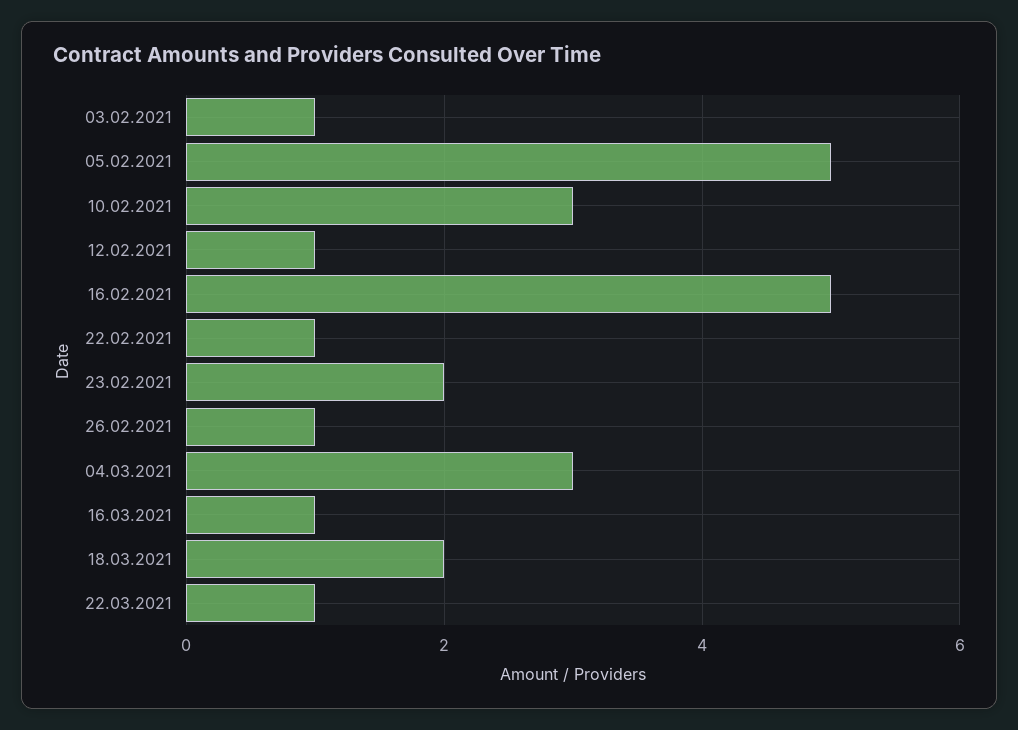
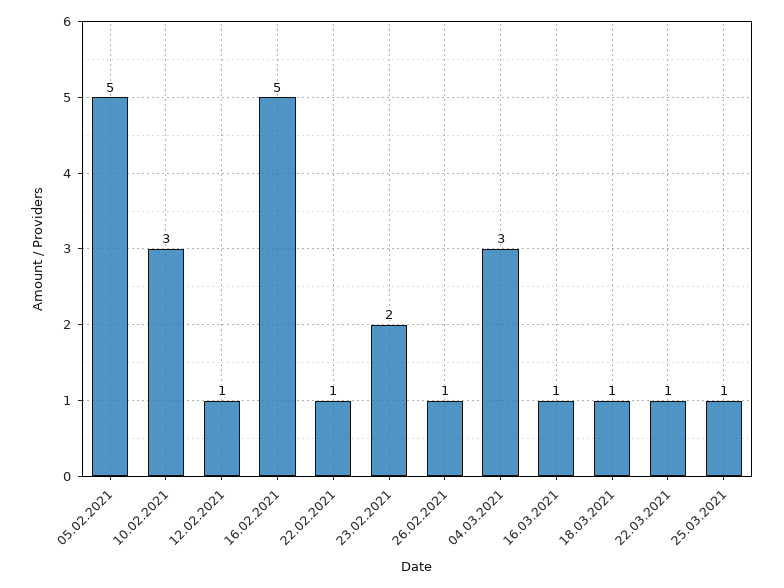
03.02.2021: 1 -> none
18.03.2021: 2 -> 1
25.03.2021: none -> 1

